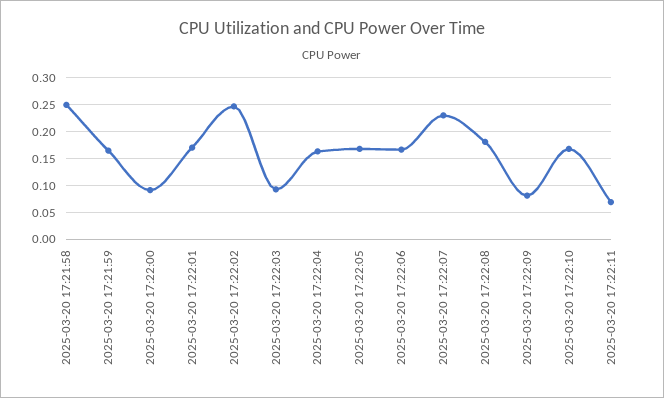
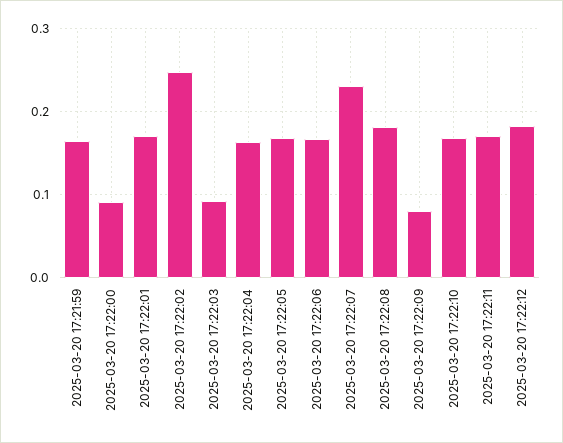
2025-03-20 17:21:58: 0.25 -> none
2025-03-20 17:22:11: 0.075 -> 0.17
2025-03-20 17:22:12: none -> 0.18

